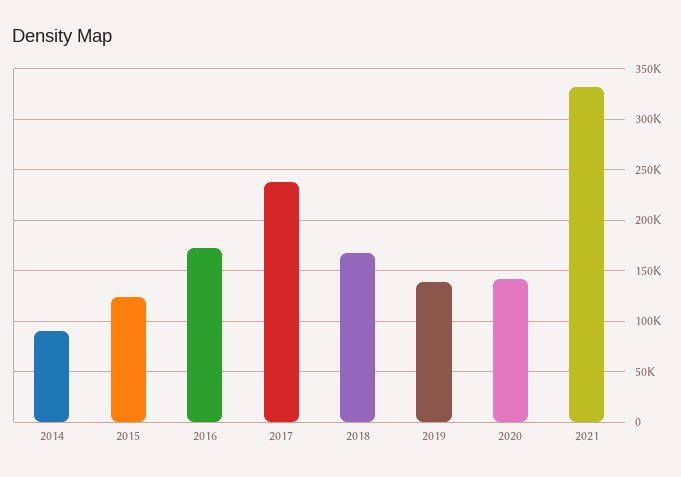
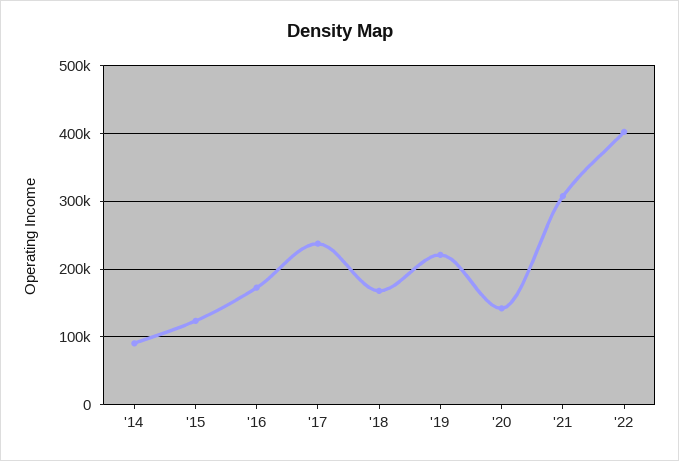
2019: 140000 -> 220000
2021: 330000 -> 310000
'22: none -> 400000

